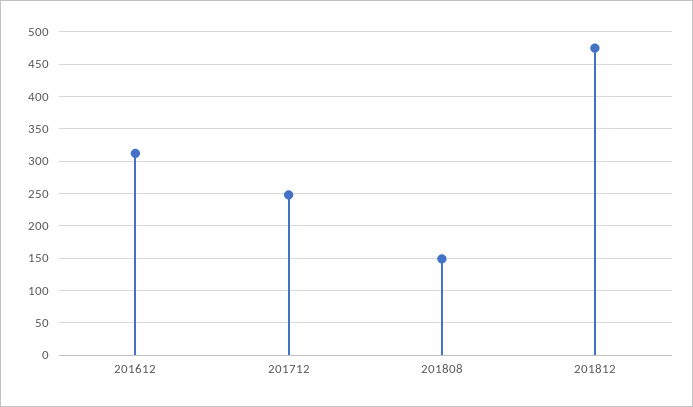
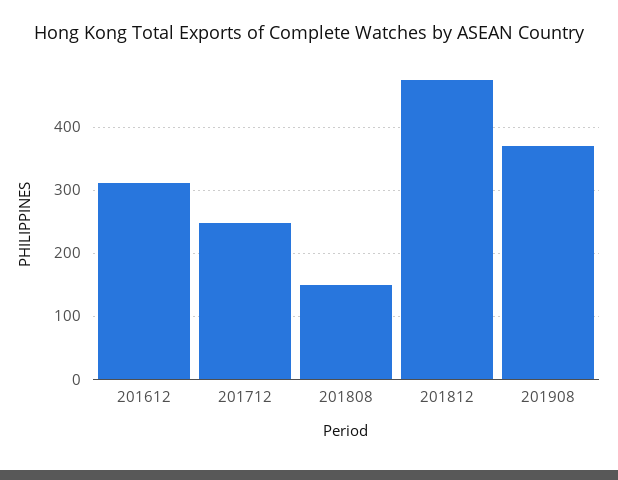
201908: none -> 370

